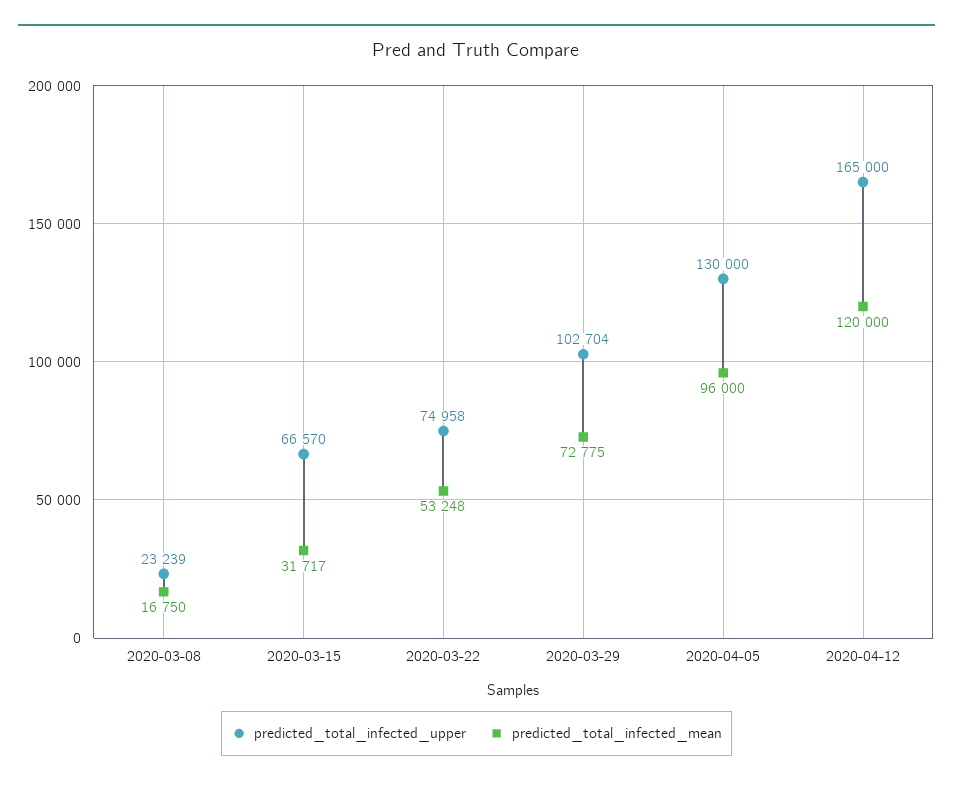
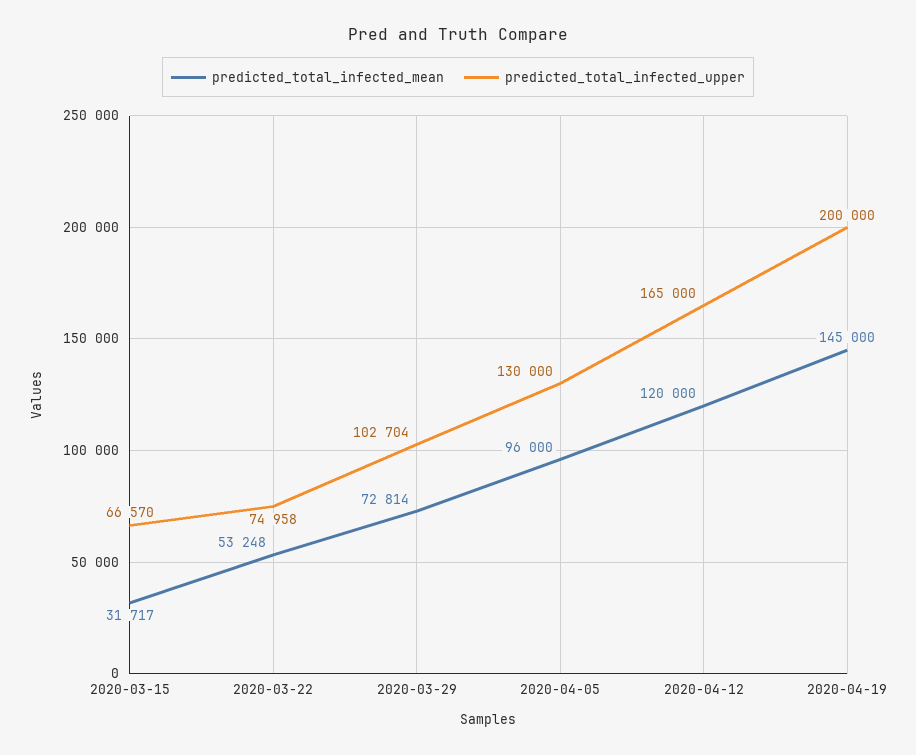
predicted_total_infected_upper, 2020-03-08: 23239 -> none
predicted_total_infected_mean, 2020-03-08: 16750 -> none
predicted_total_infected_mean, 2020-03-29: 72775 -> 72814
predicted_total_infected_mean, 2020-04-19: none -> 145000
predicted_total_infected_upper, 2020-04-19: none -> 200000

